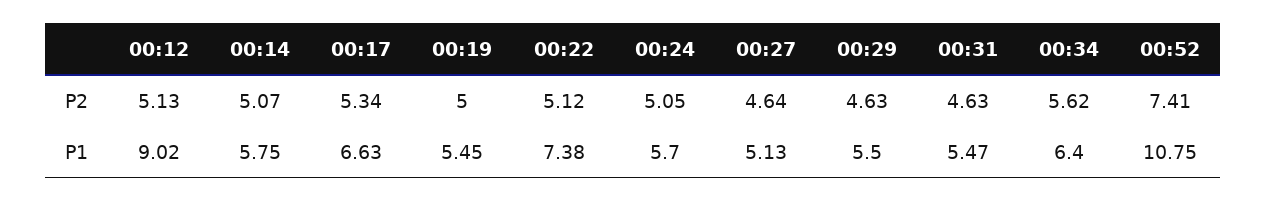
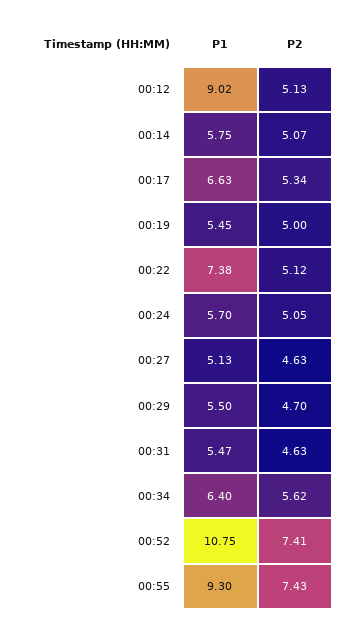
00:27, P2: 4.64 -> 4.63
00:29, P2: 4.63 -> 4.7
00:55, P1: none -> 9.3
00:55, P2: none -> 7.43

